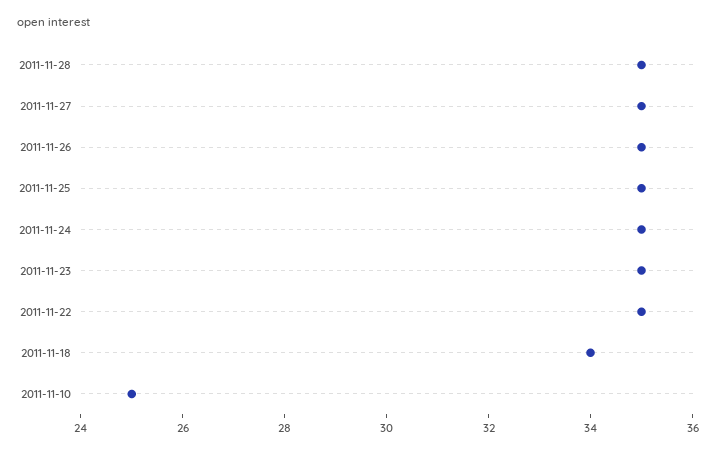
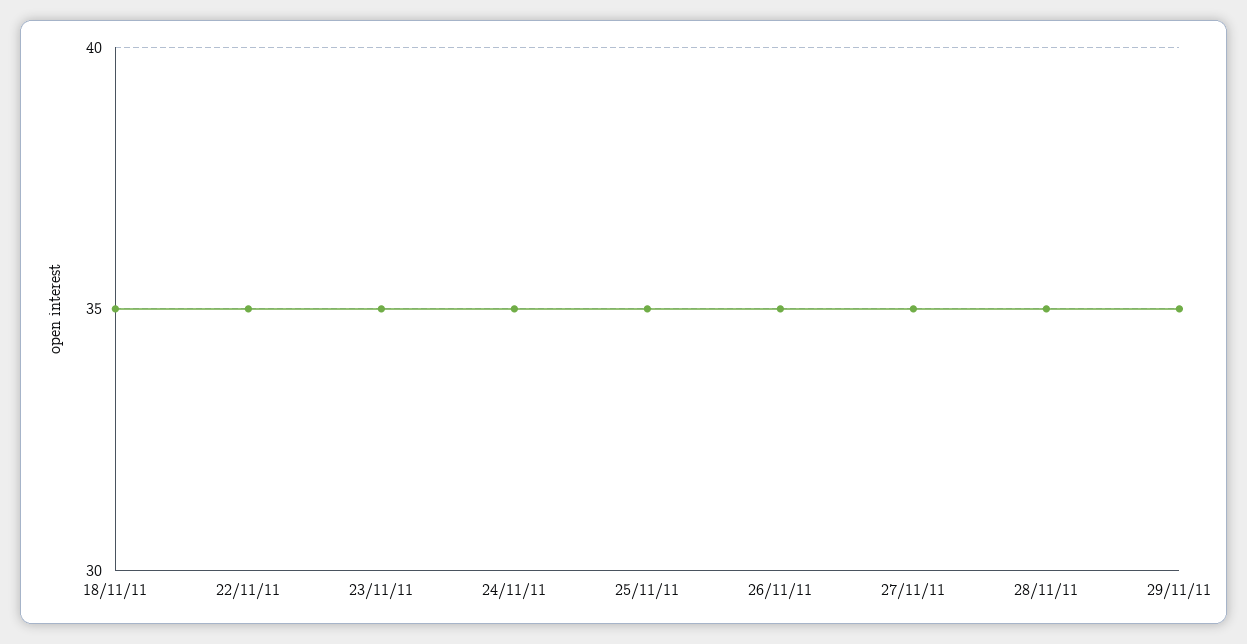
2011-11-18: 34 -> 35
2011-11-10: 25 -> none
29/11/11: none -> 35

